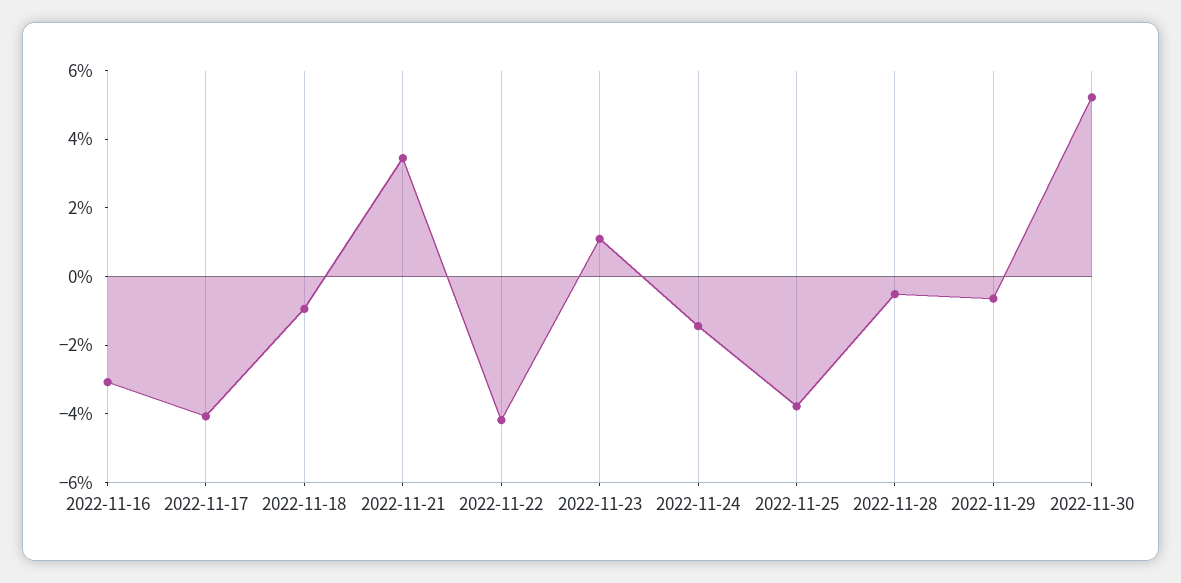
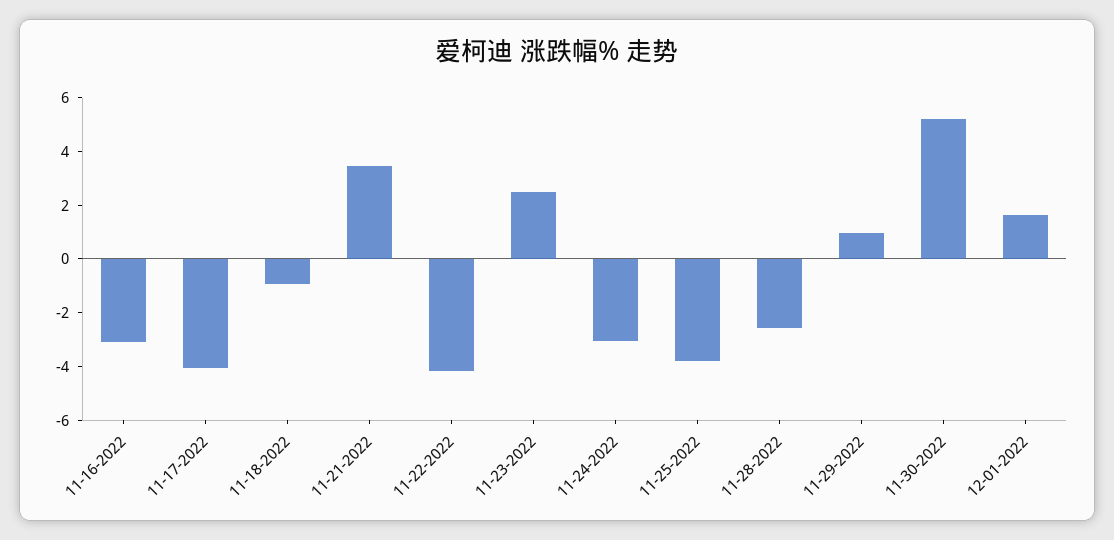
2022-11-23: 1 -> 2.5
2022-11-24: -1.5 -> -3
2022-11-28: -0.5 -> -2.5
2022-11-29: -0.5 -> 1
12-01-2022: none -> 1.5

